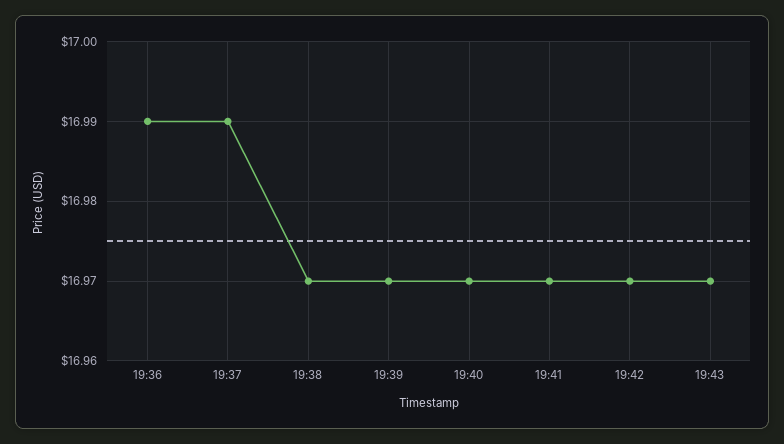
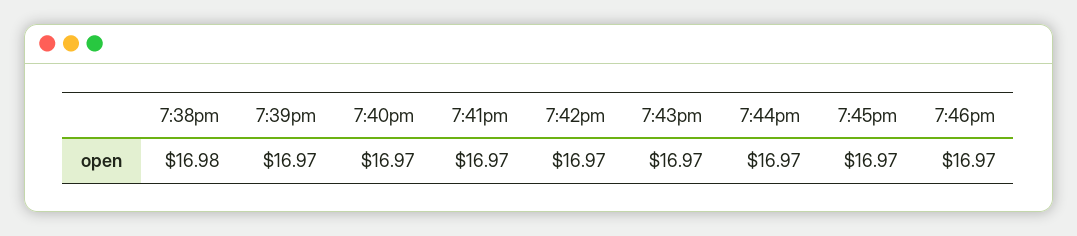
19:36: 16.99 -> none
19:37: 16.99 -> none
19:38: 16.97 -> 16.98
7:44pm: none -> 16.97
7:45pm: none -> 16.97
7:46pm: none -> 16.97

